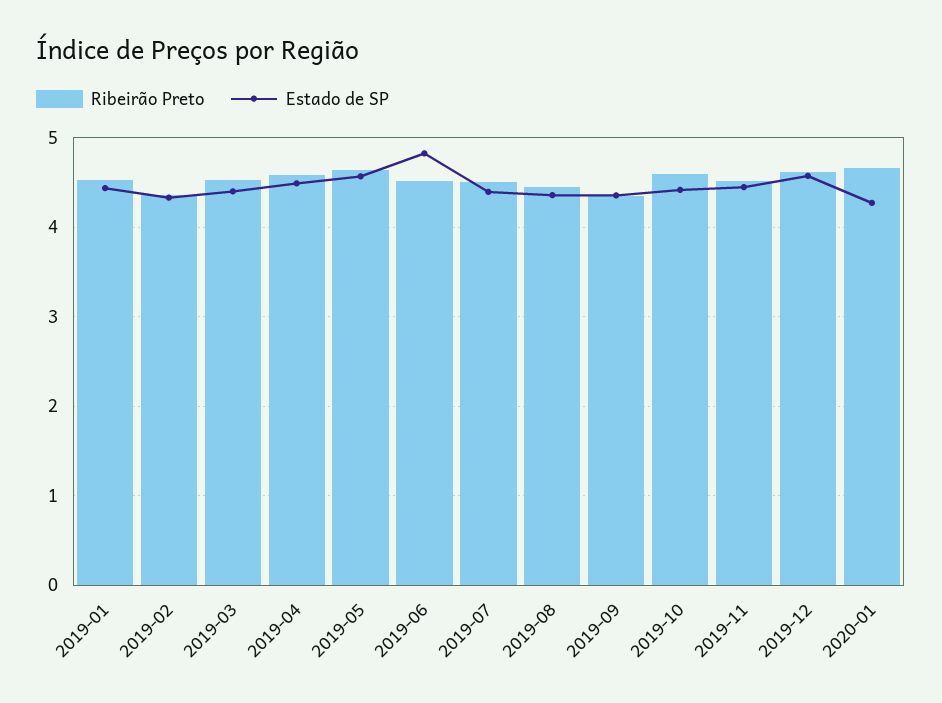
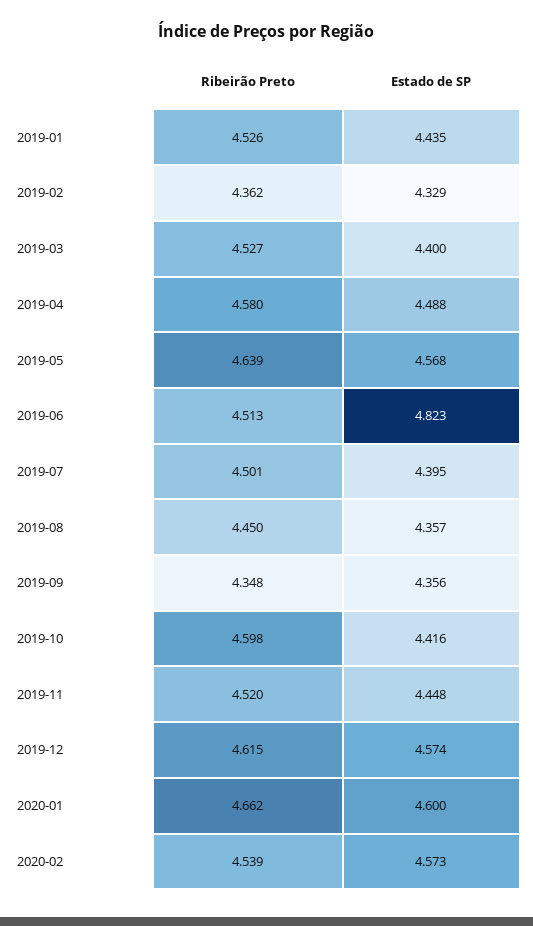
Estado de SP, 2020-01: 4.3 -> 4.6
Ribeirão Preto, 2020-02: none -> 4.539
Estado de SP, 2020-02: none -> 4.573

